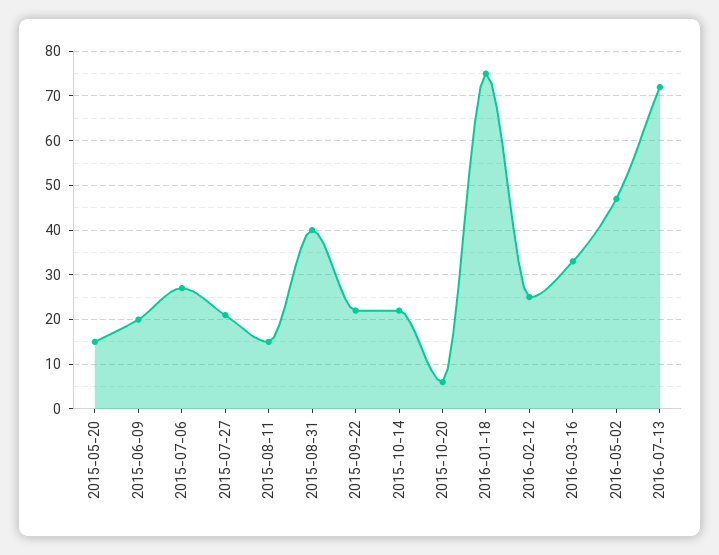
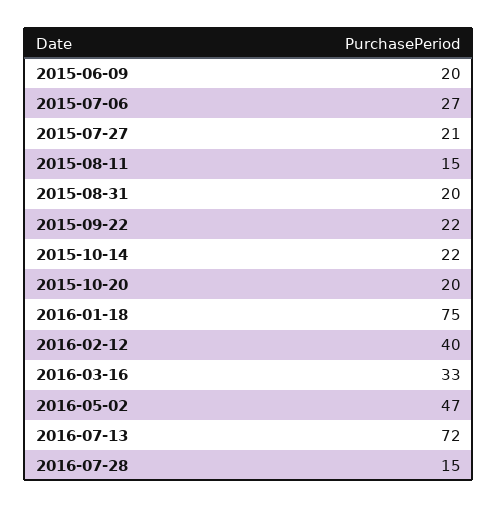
2015-05-20: 15 -> none
2015-08-31: 40 -> 20
2015-10-20: 5 -> 20
2016-02-12: 25 -> 40
2016-07-28: none -> 15

